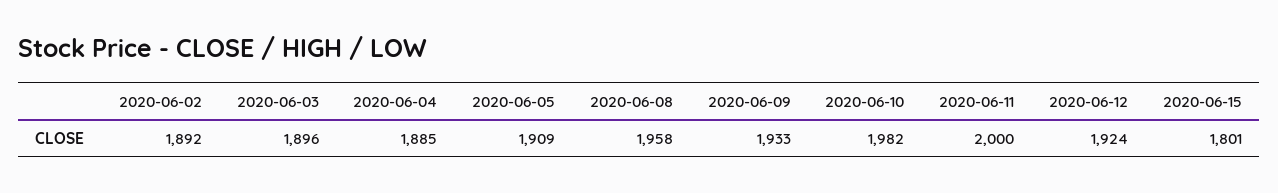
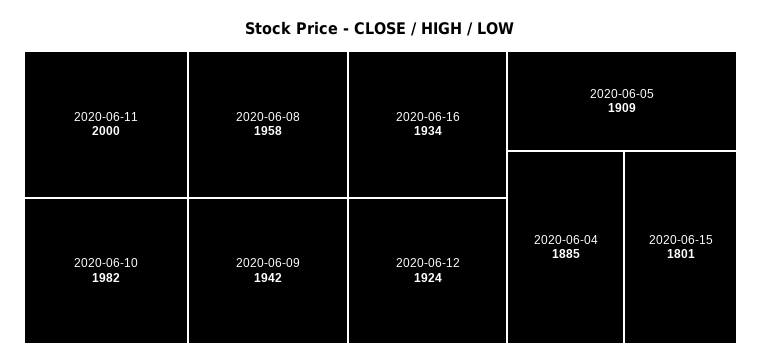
2020-06-02: 1892 -> none
2020-06-03: 1896 -> none
2020-06-09: 1933 -> 1942
2020-06-16: none -> 1934

